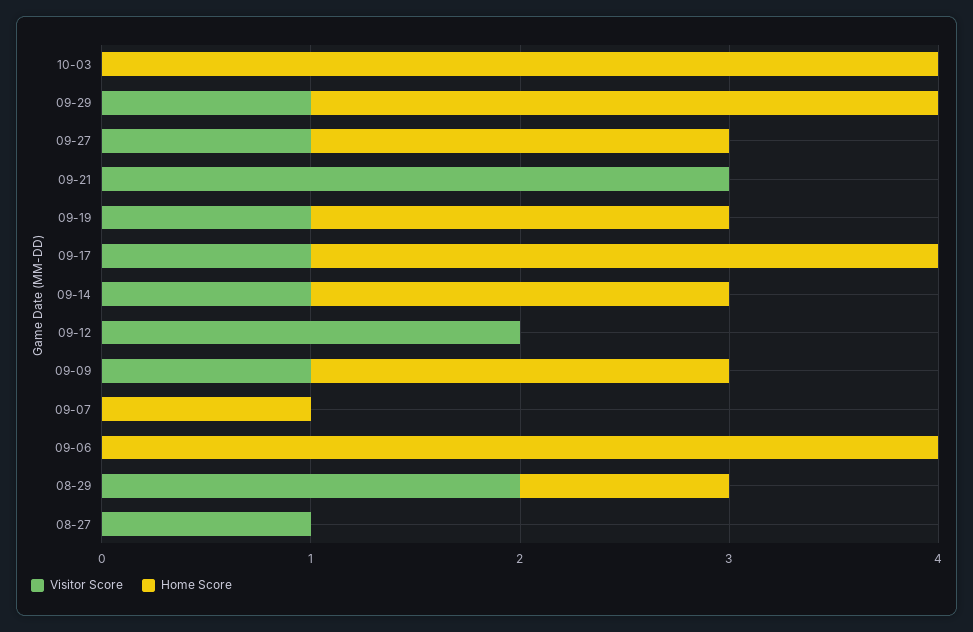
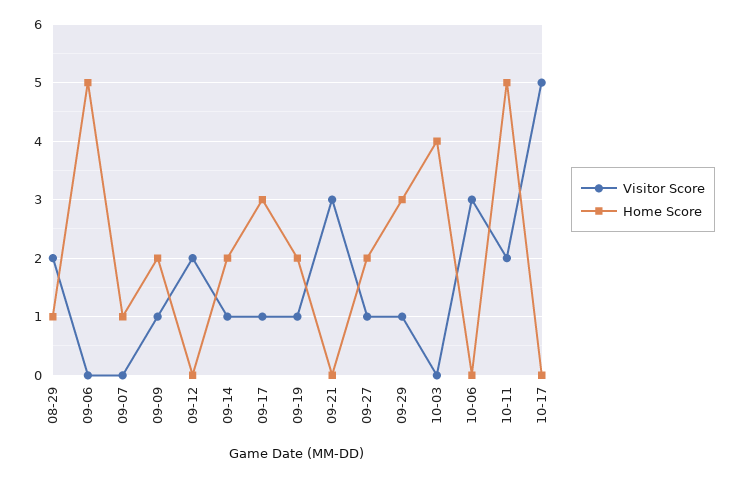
Home Score, 09-06: 4 -> 5
Visitor Score, 08-27: 1 -> none
Home Score, 08-27: 0 -> none
Visitor Score, 10-06: none -> 3
Home Score, 10-06: none -> 0
Visitor Score, 10-11: none -> 2
Home Score, 10-11: none -> 5
Visitor Score, 10-17: none -> 5
Home Score, 10-17: none -> 0

